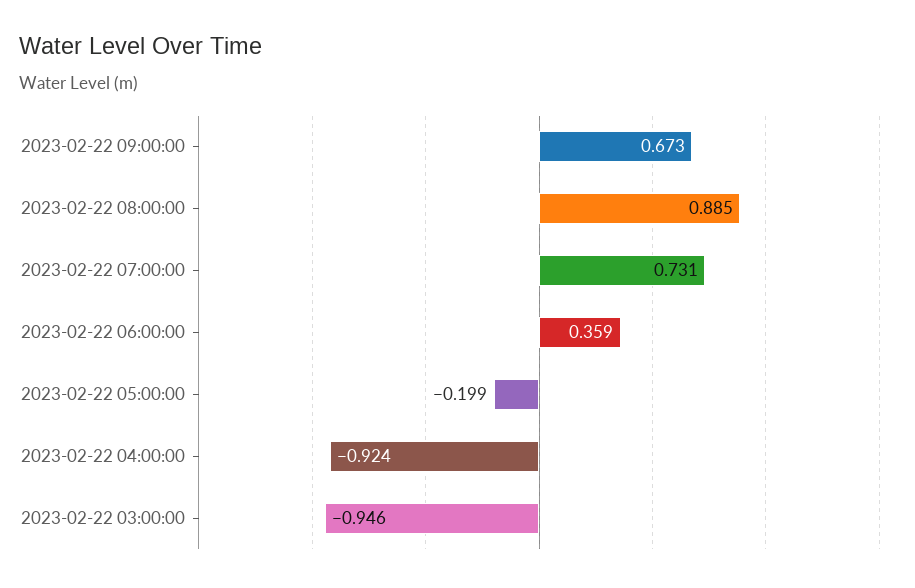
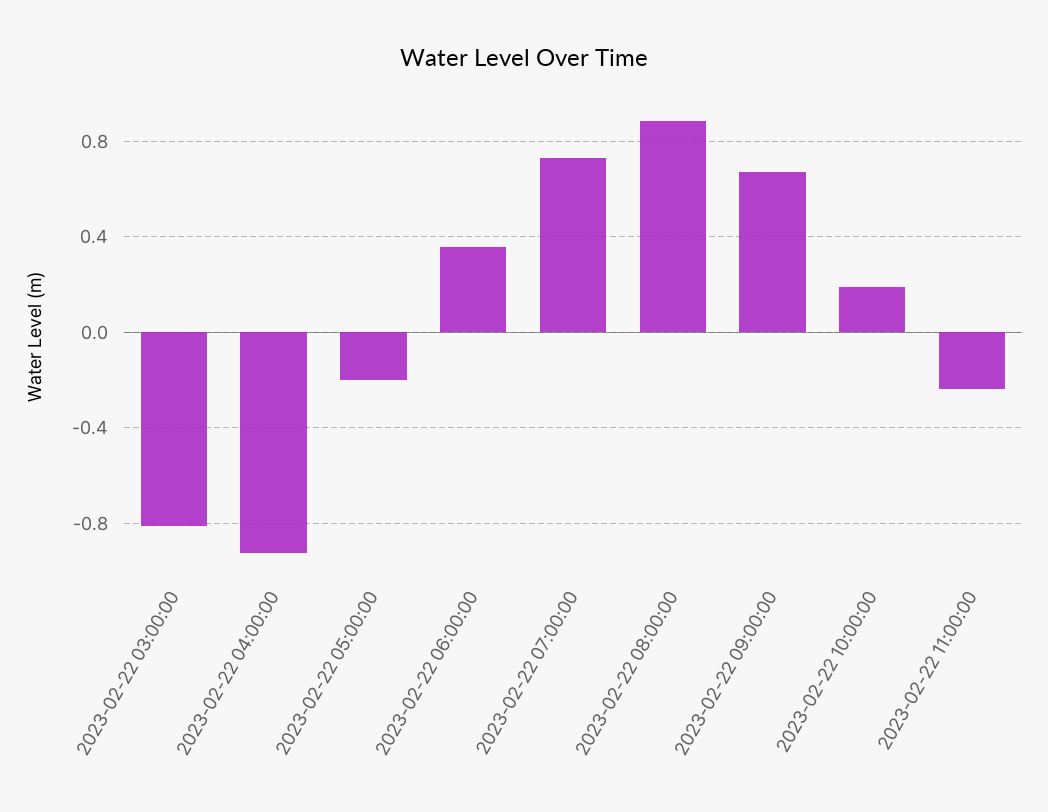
2023-02-22 03:00:00: -0.946 -> -0.8
2023-02-22 10:00:00: none -> 0.2
2023-02-22 11:00:00: none -> -0.25

